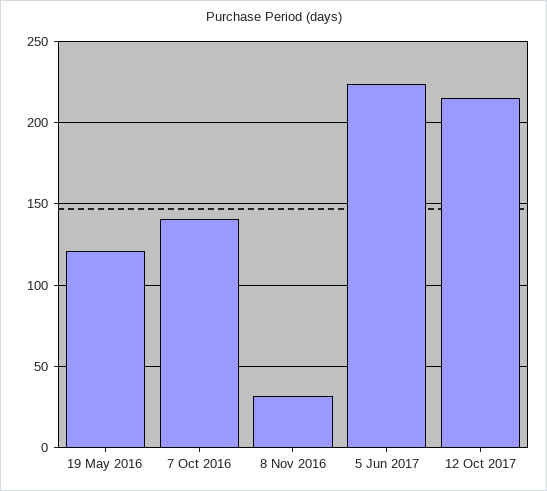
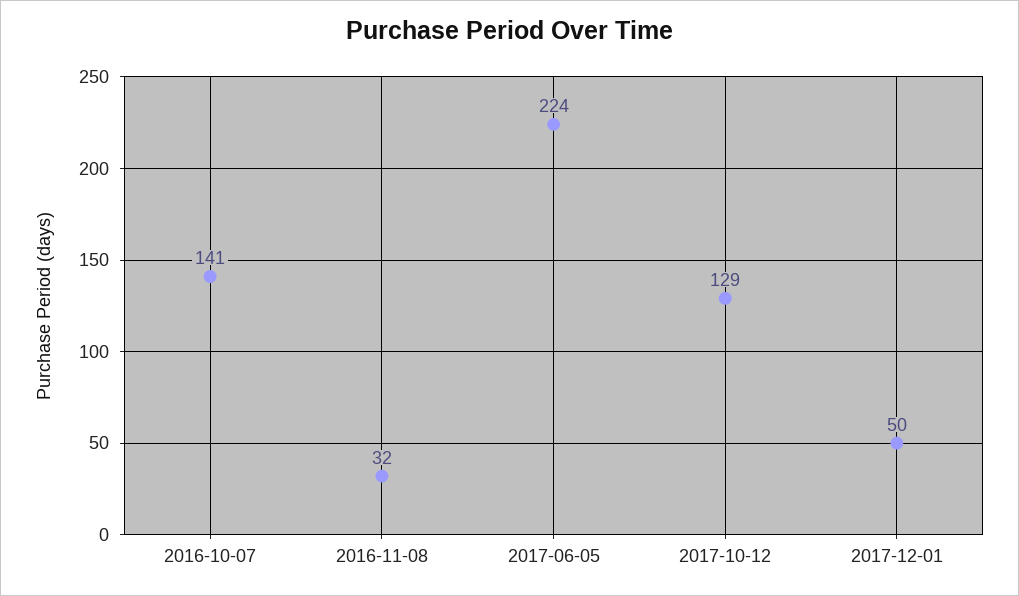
19 May 2016: 120 -> none
12 Oct 2017: 215 -> 129
2017-12-01: none -> 50

